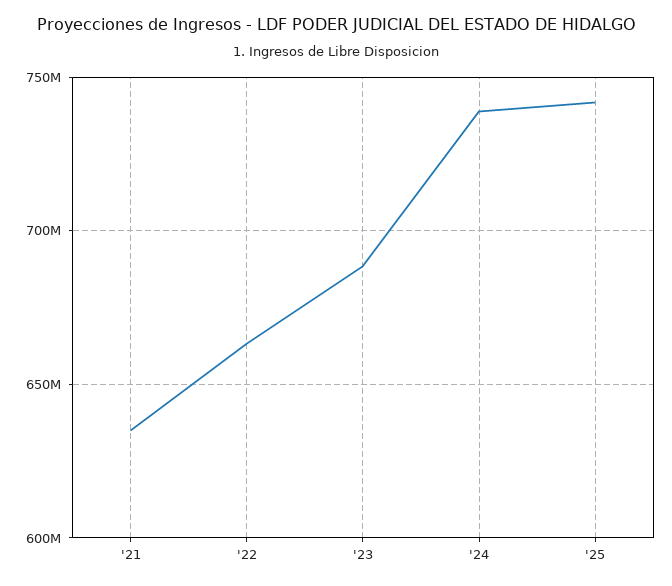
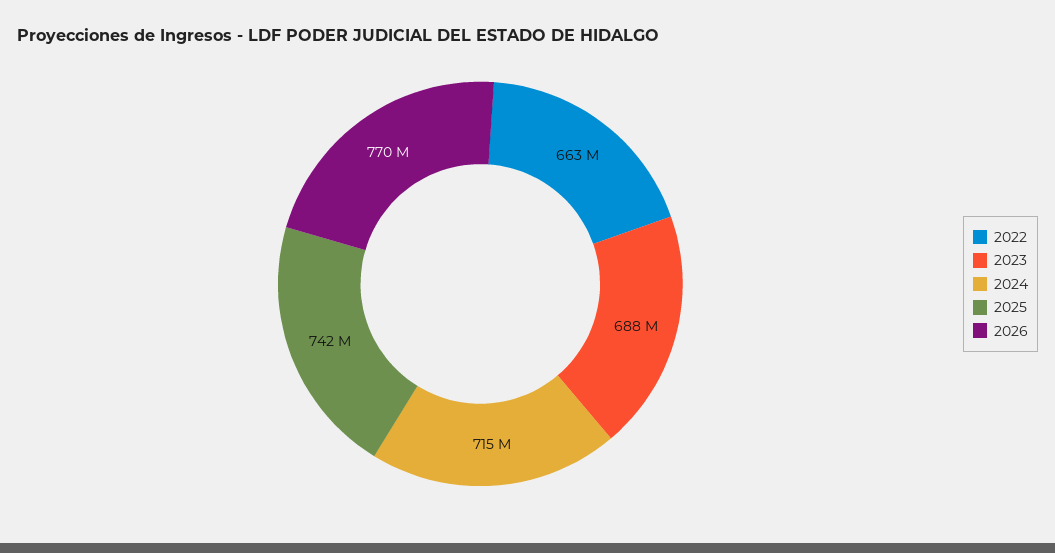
'21: 635000000 -> none
'24: 740000000 -> 715000000
2026: none -> 770000000

